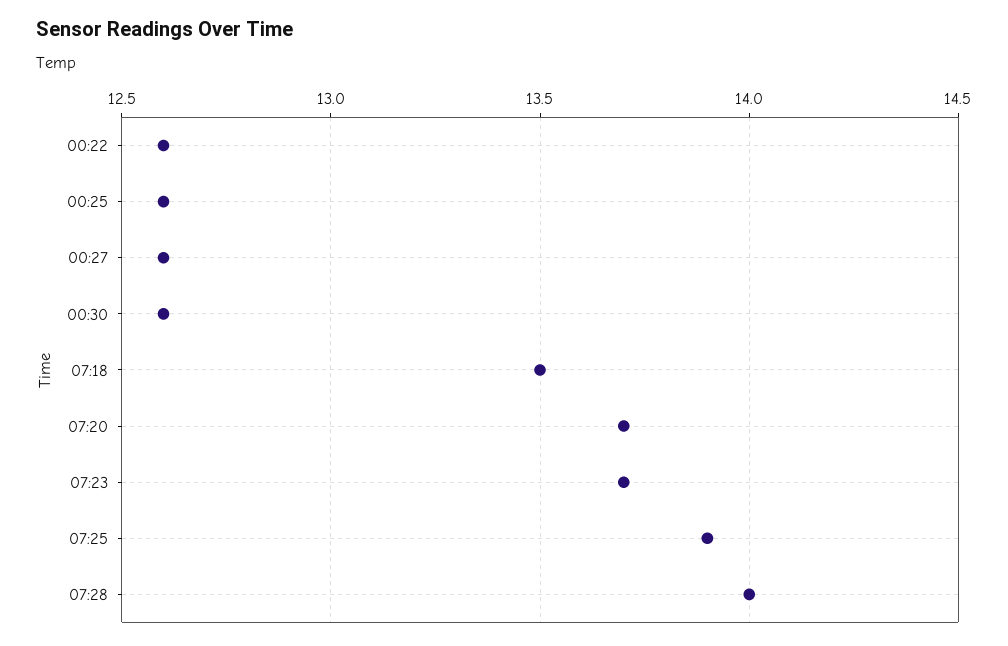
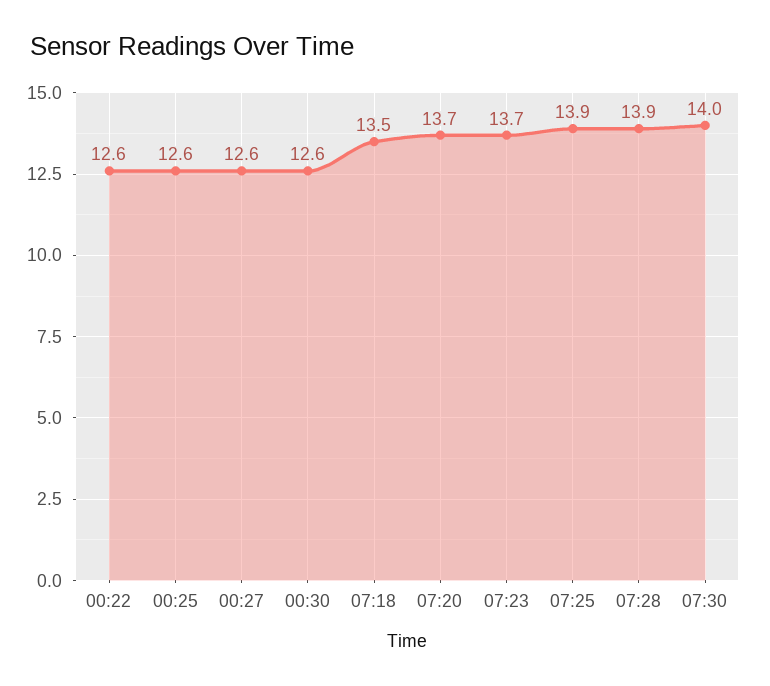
07:28: 14 -> 13.9
07:30: none -> 14

